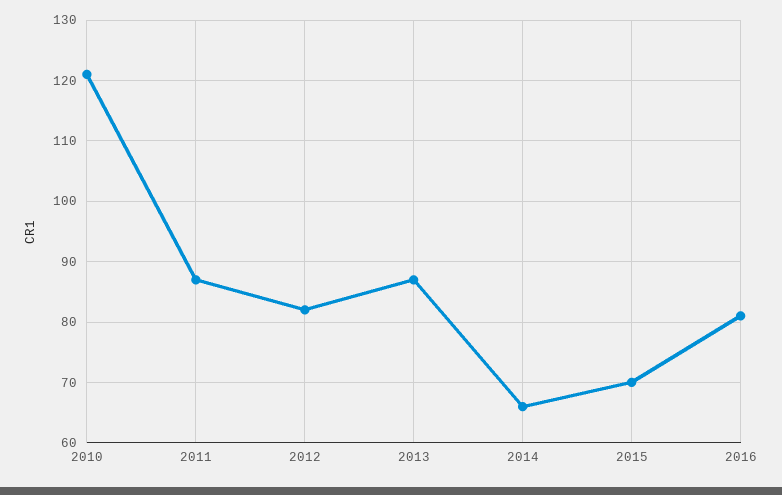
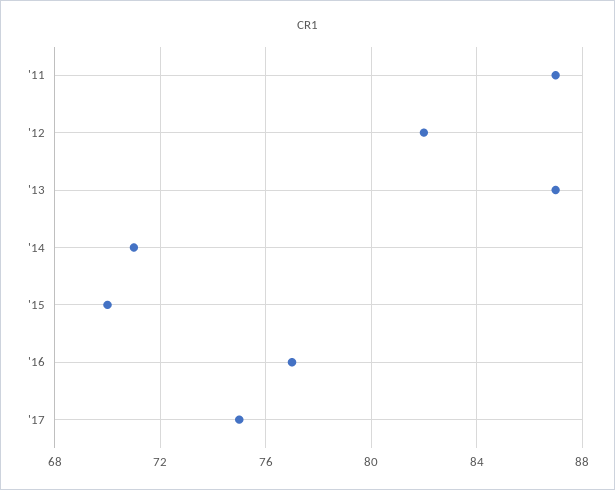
2010: 121 -> none
2014: 66 -> 71
2016: 81 -> 77
'17: none -> 75

